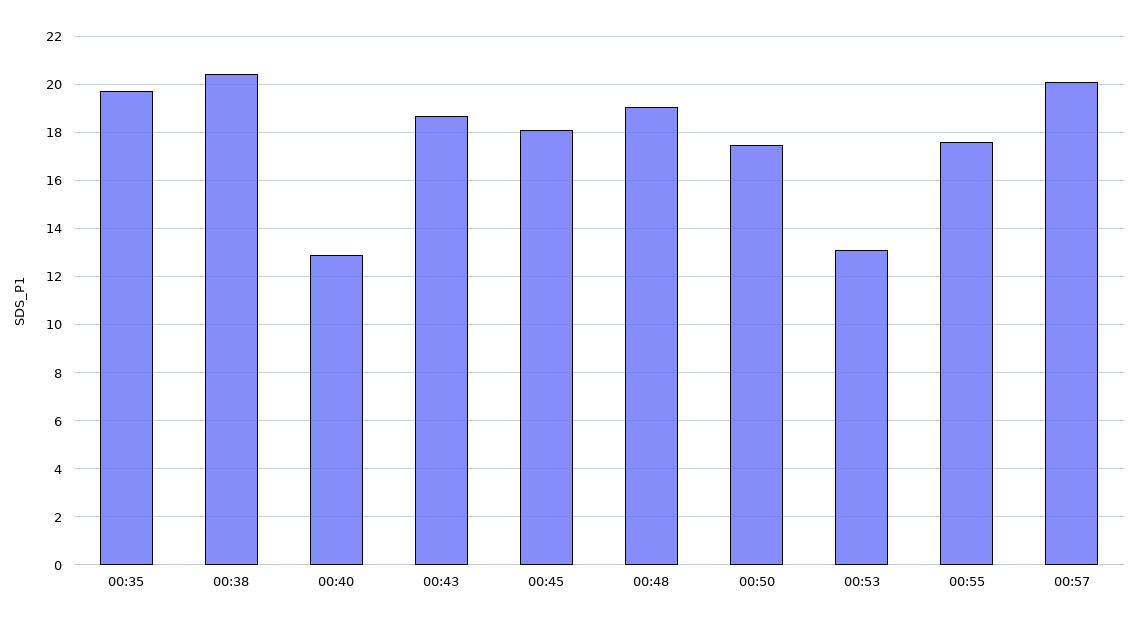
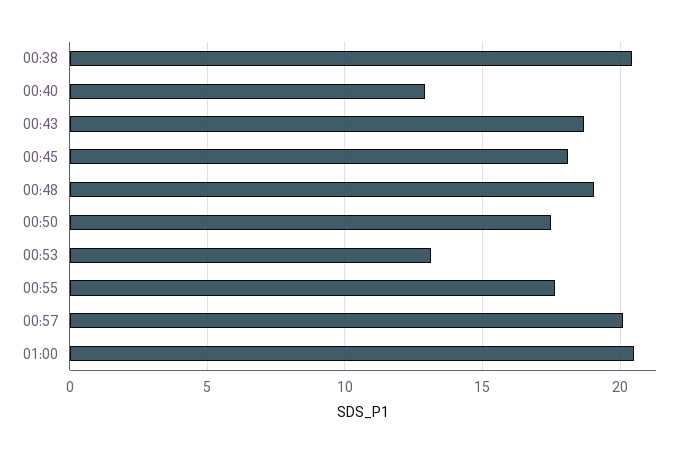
00:35: 19.75 -> none
01:00: none -> 20.5

